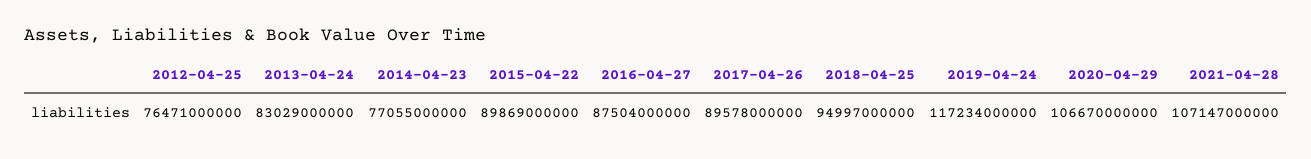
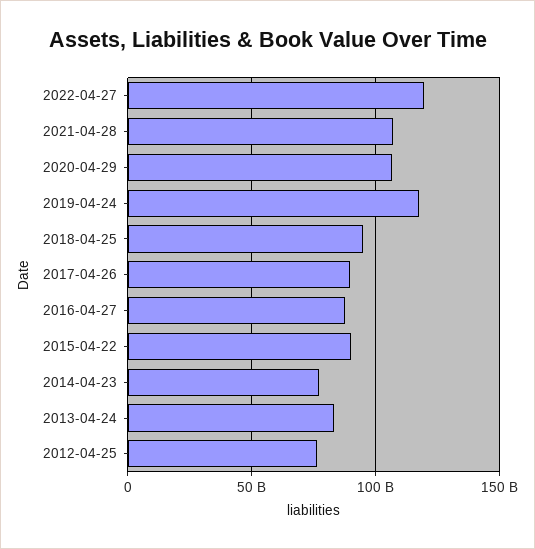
2022-04-27: none -> 120000000000

